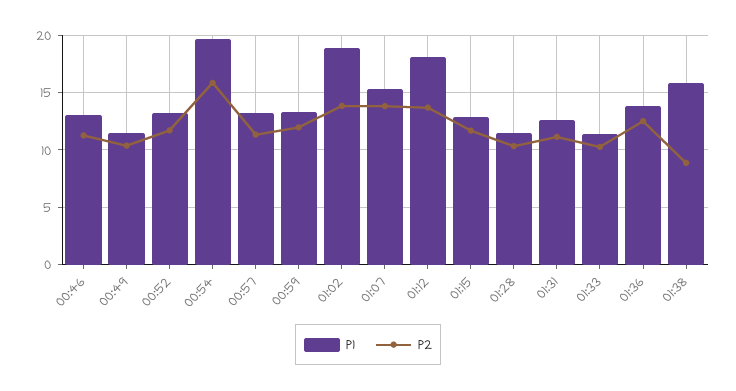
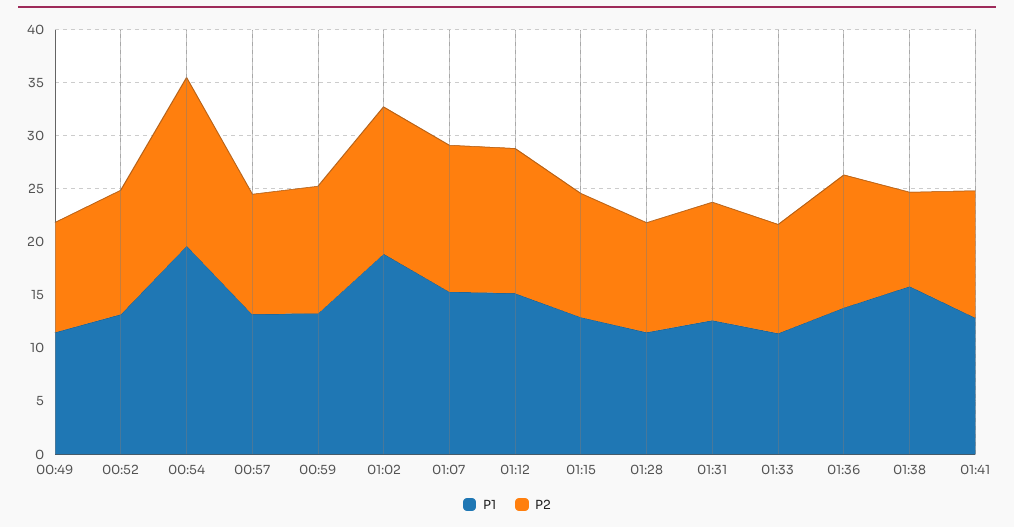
P1, 00:46: 13 -> none
P2, 00:46: 11 -> none
P1, 01:12: 18 -> 15
P1, 01:41: none -> 13
P2, 01:41: none -> 12

